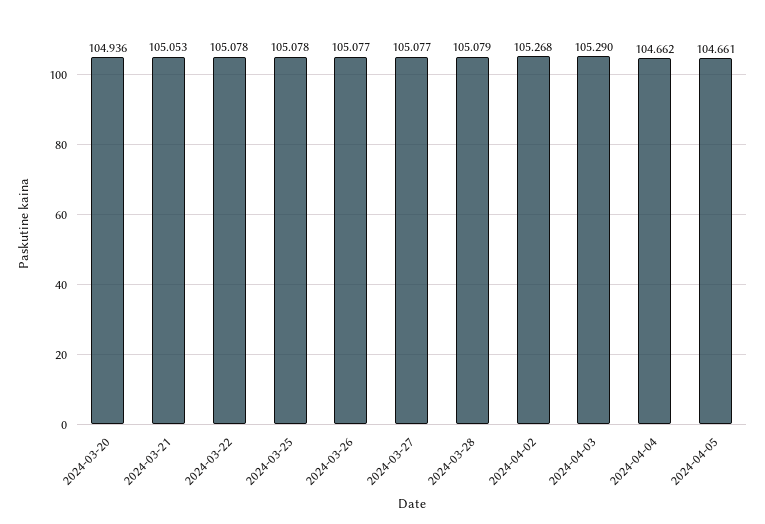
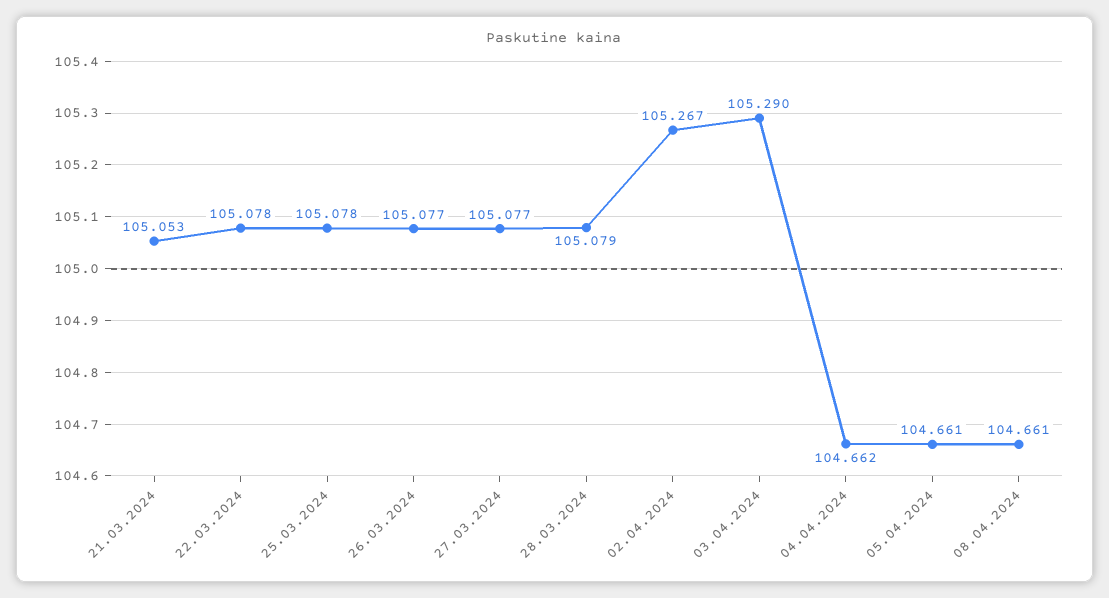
2024-03-20: 104.936 -> none
2024-04-02: 105.268 -> 105.267
08.04.2024: none -> 104.661

